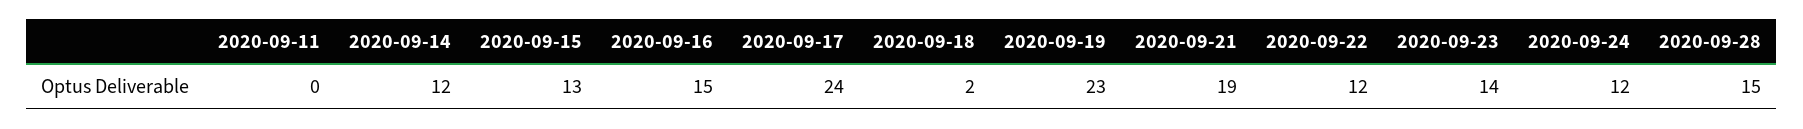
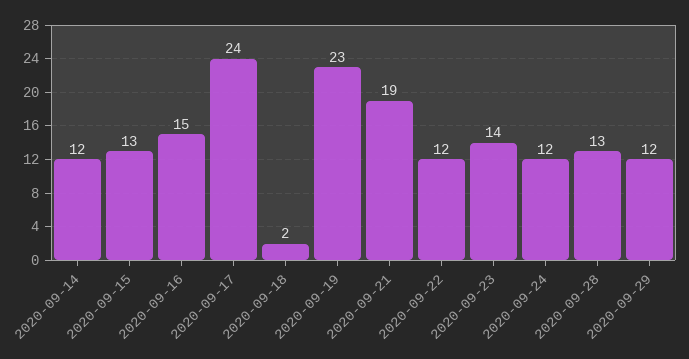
2020-09-11: 0 -> none
2020-09-28: 15 -> 13
2020-09-29: none -> 12

